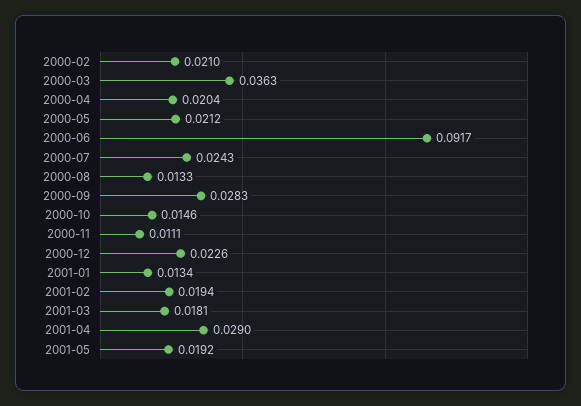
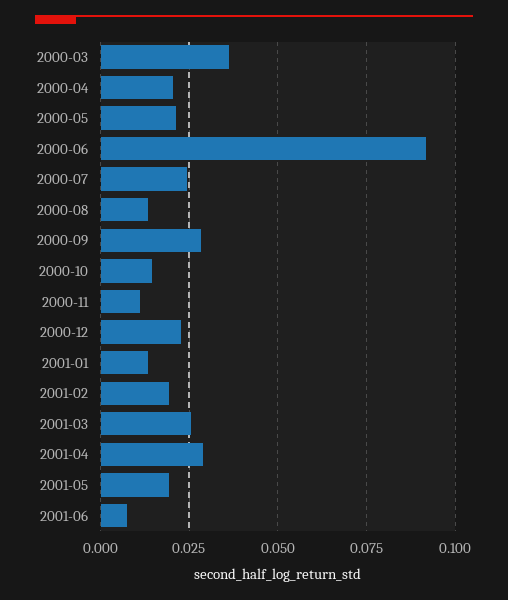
2000-02: 0.021 -> none
2001-03: 0.0181 -> 0.025
2001-06: none -> 0.0075

